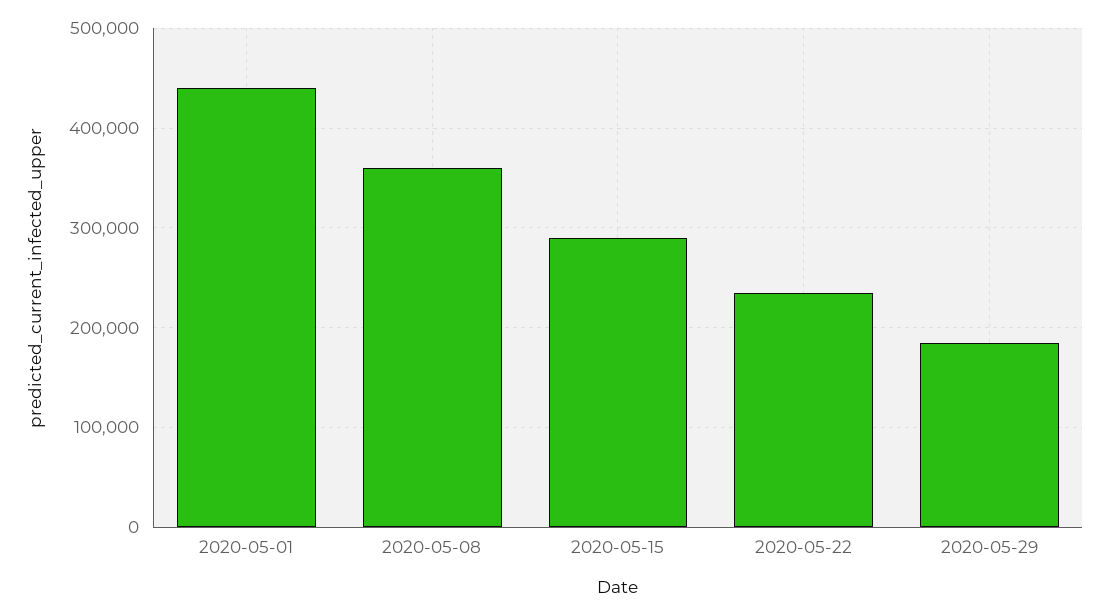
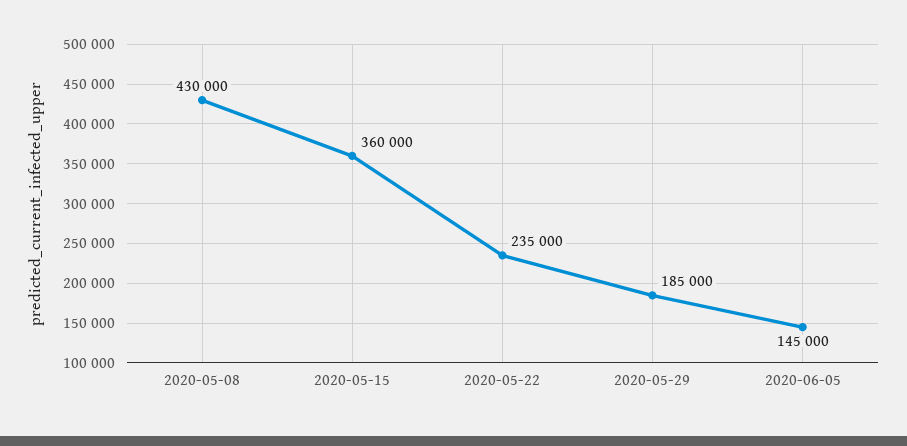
2020-05-01: 440000 -> none
2020-05-08: 360000 -> 430000
2020-05-15: 290000 -> 360000
2020-06-05: none -> 145000

